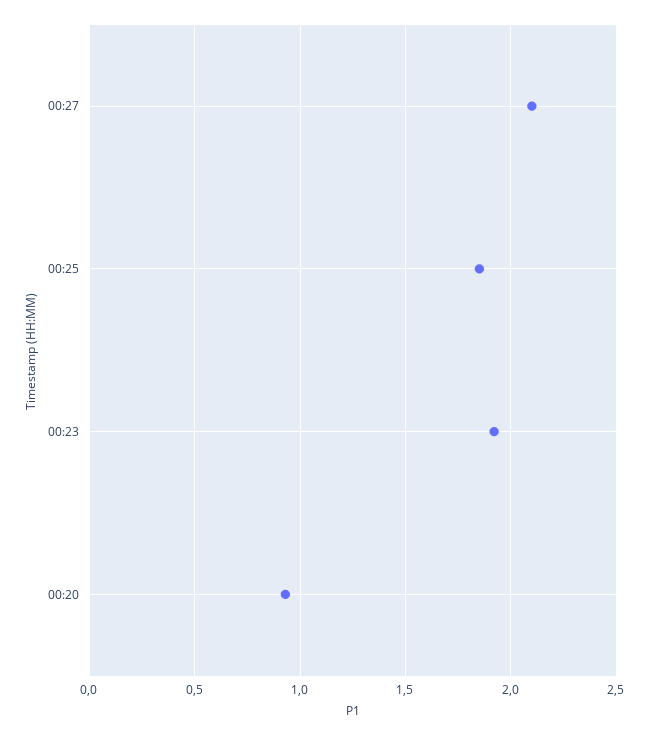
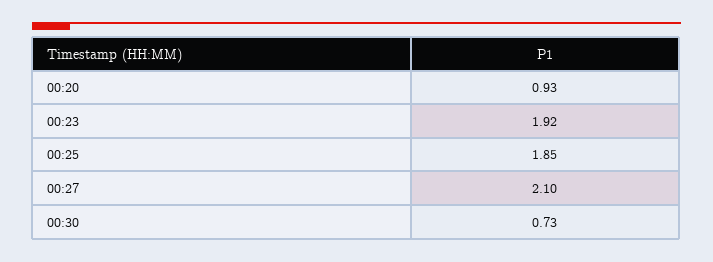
00:30: none -> 0.73

